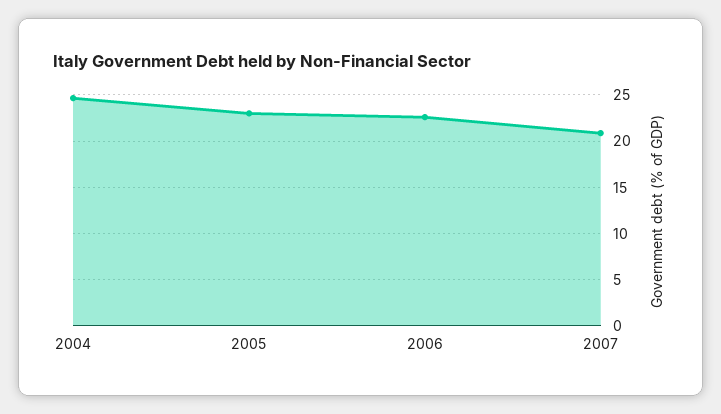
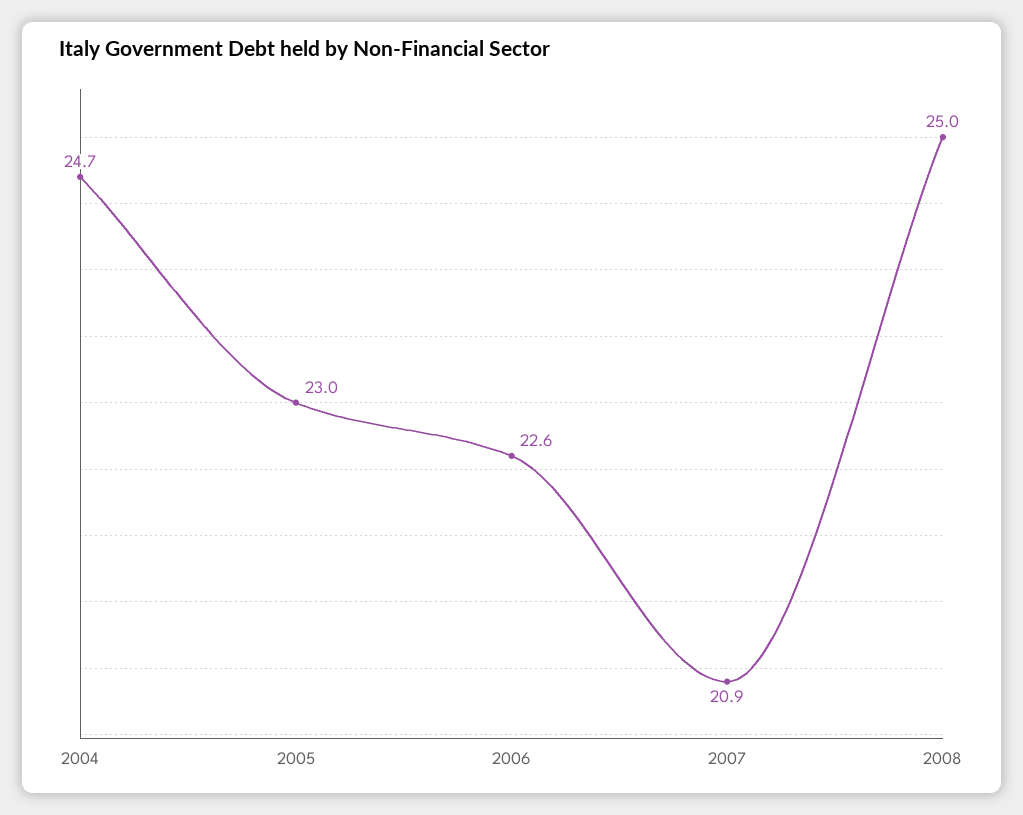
2008: none -> 25

